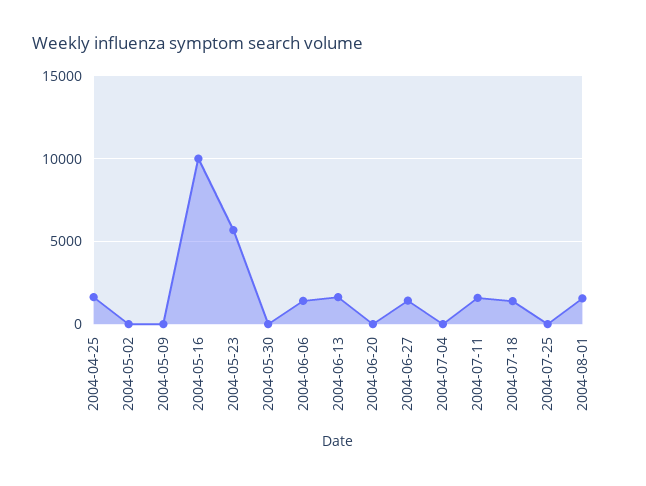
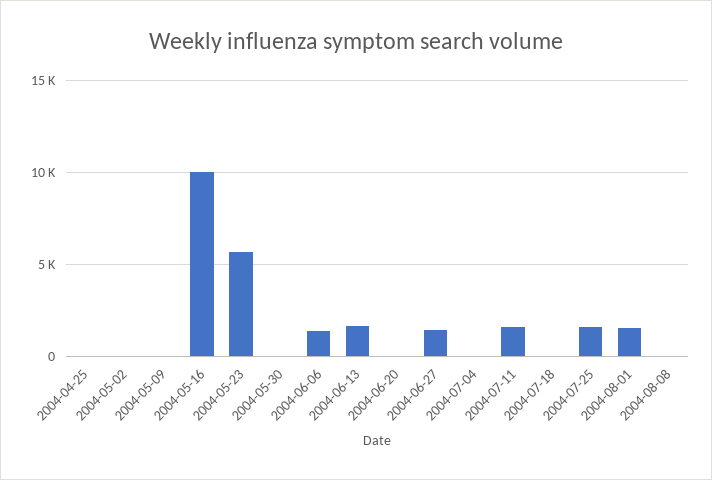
2004-04-25: 1500 -> 0
2004-07-18: 1500 -> 0
2004-07-25: 0 -> 1500
2004-08-08: none -> 0

